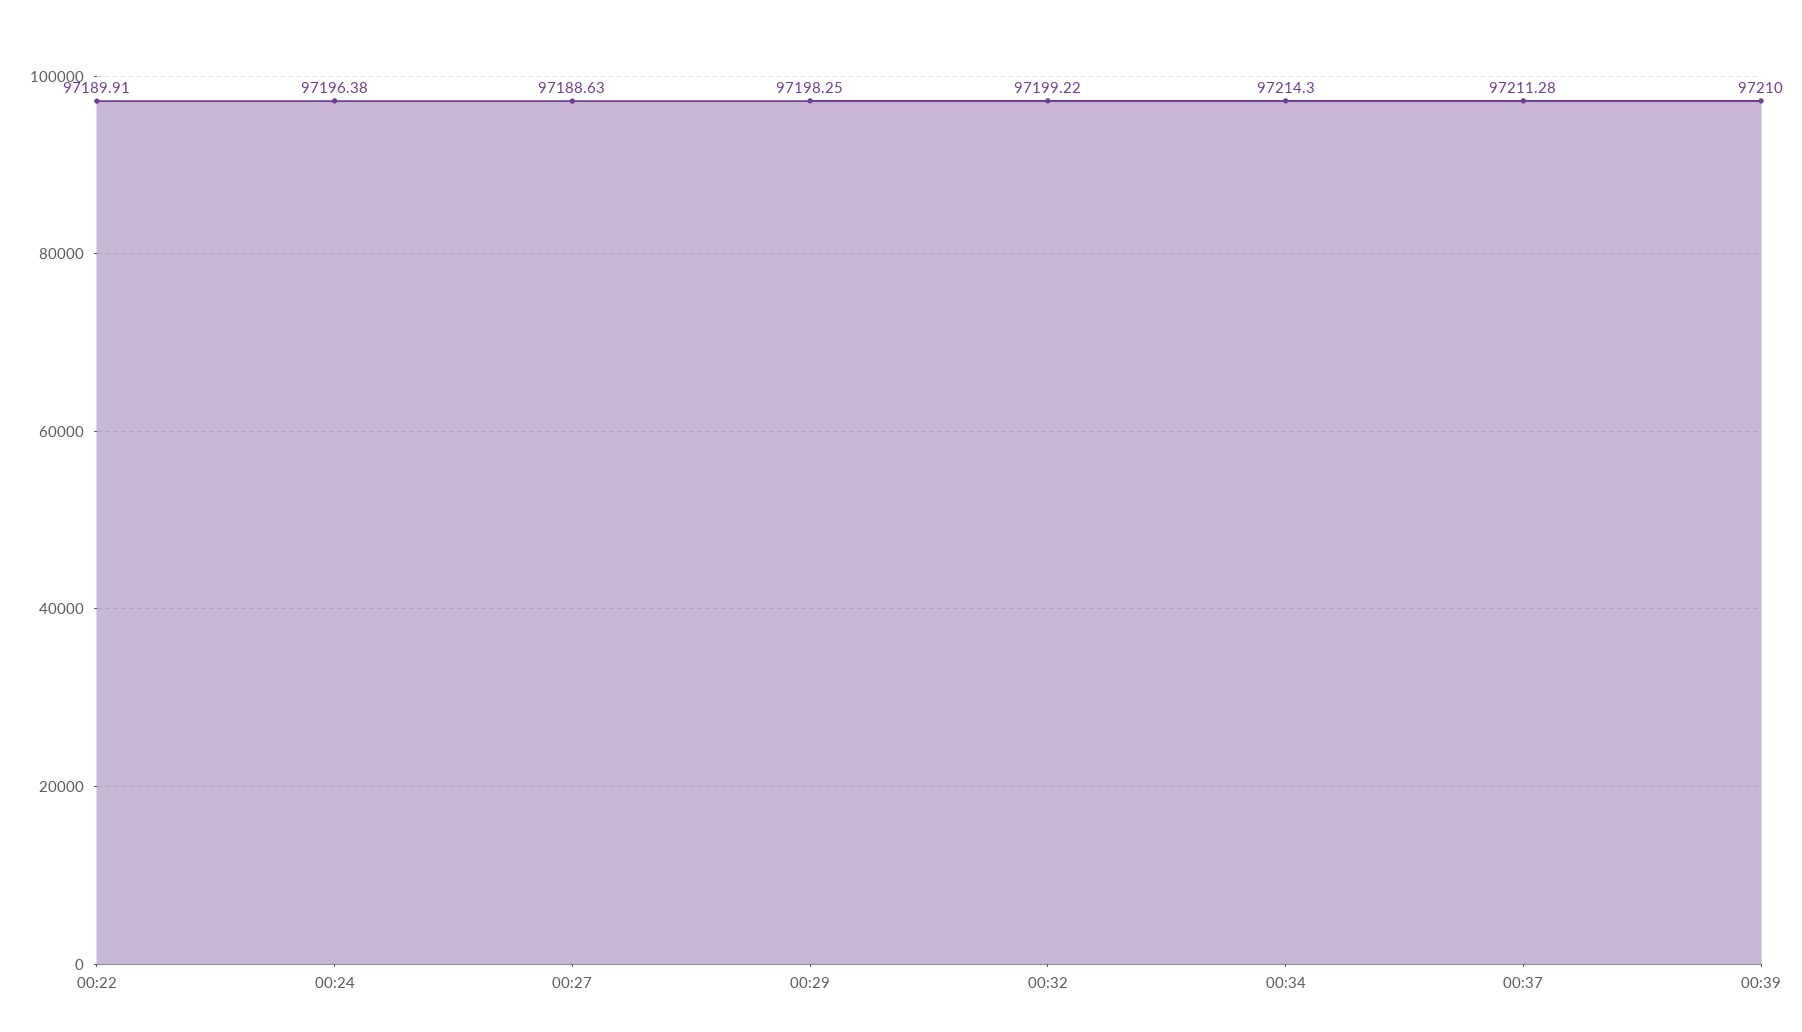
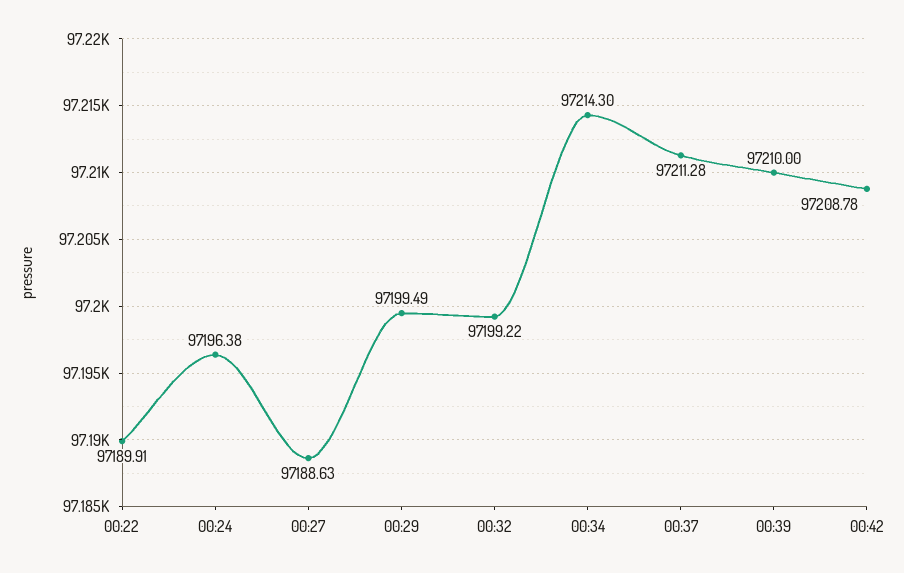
00:29: 97198.25 -> 97199.49
00:42: none -> 97208.78

